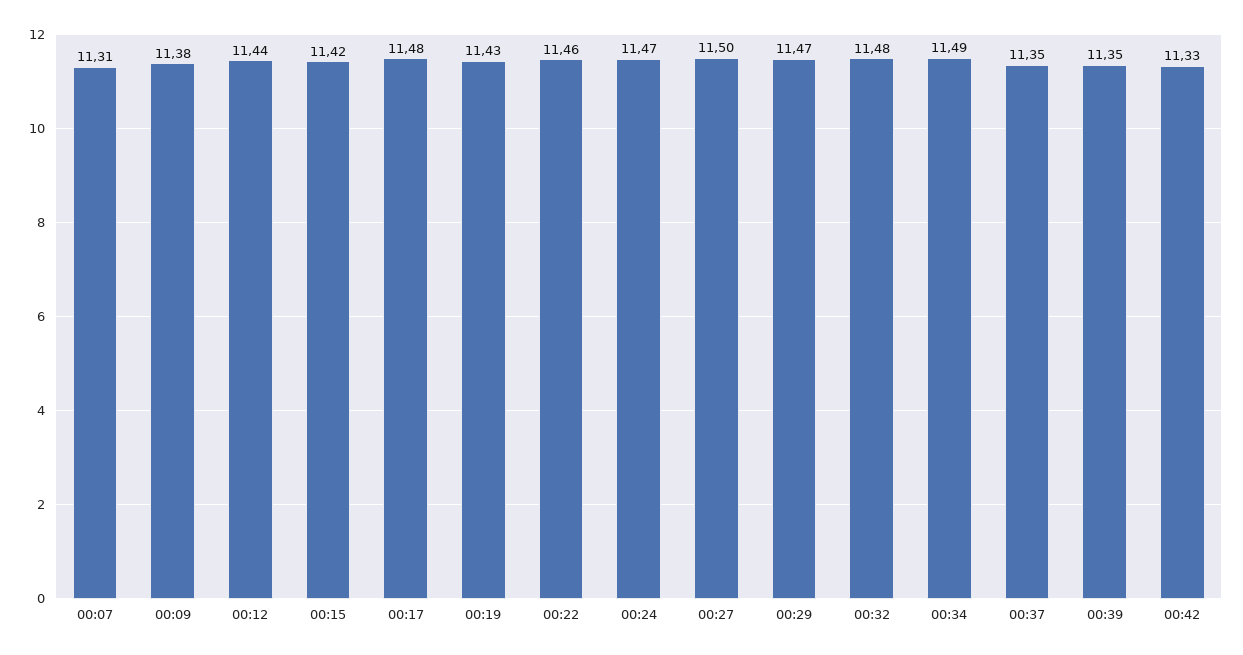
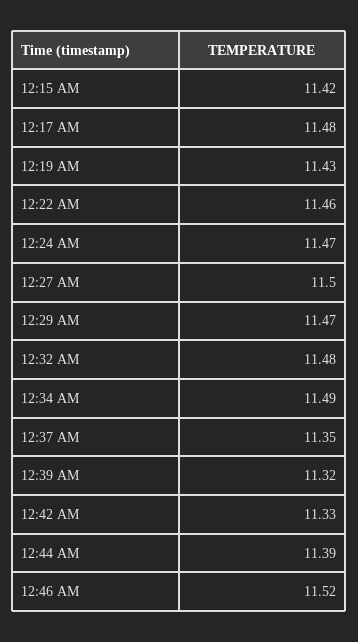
00:07: 11.31 -> none
00:09: 11.38 -> none
00:12: 11.44 -> none
00:39: 11.35 -> 11.32
12:44 AM: none -> 11.39
12:46 AM: none -> 11.52

